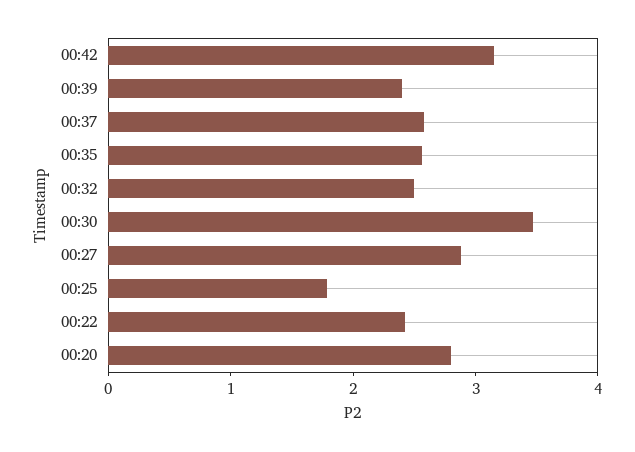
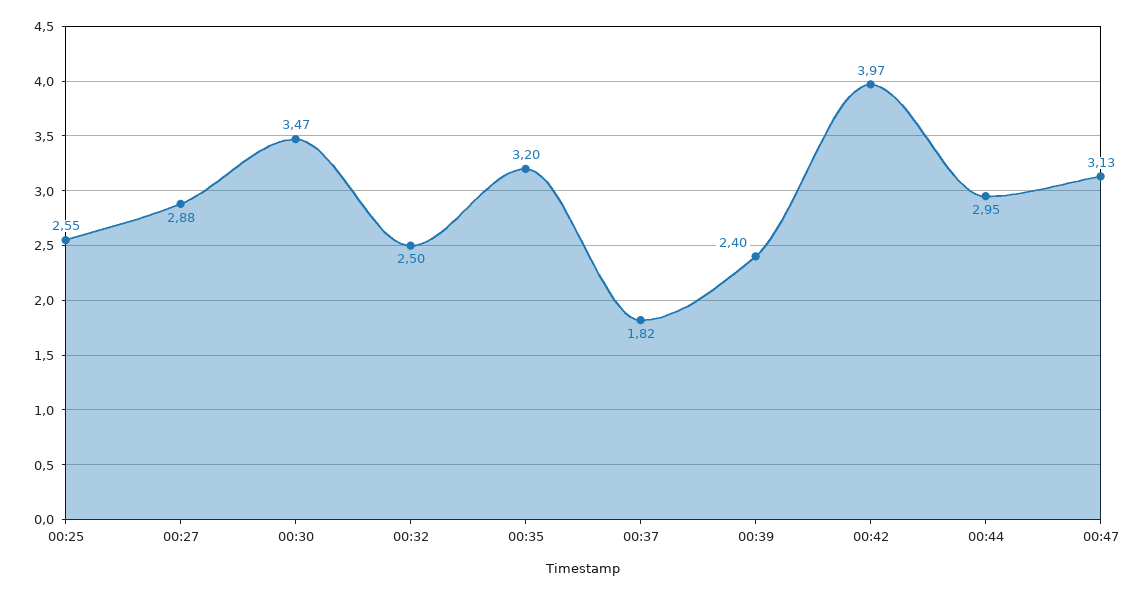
00:42: 3.2 -> 3.97
00:37: 2.6 -> 1.82
00:35: 2.6 -> 3.2
00:25: 1.8 -> 2.55
00:22: 2.4 -> none
00:20: 2.8 -> none
00:44: none -> 2.95
00:47: none -> 3.13

